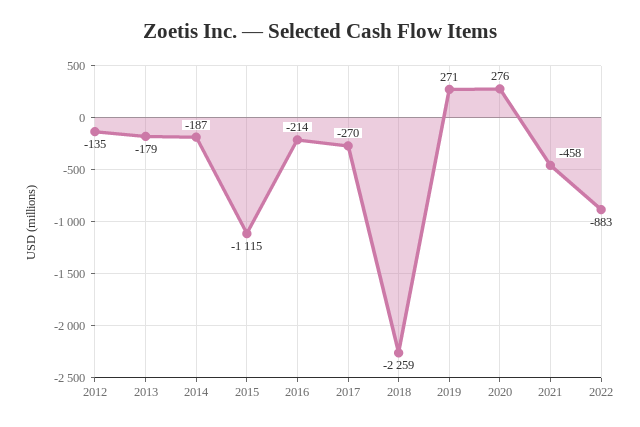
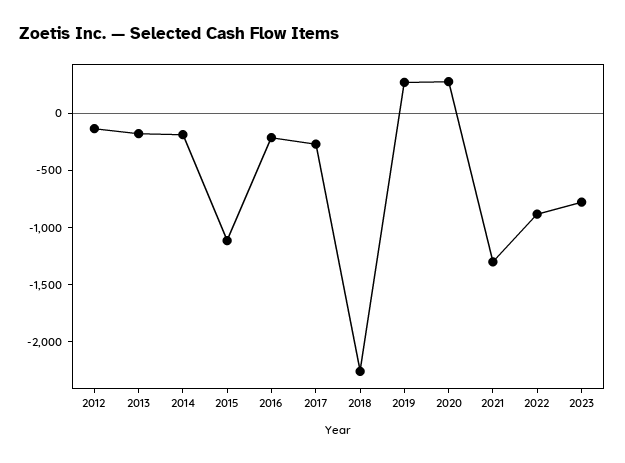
2021: -458 -> -1300
2023: none -> -800

